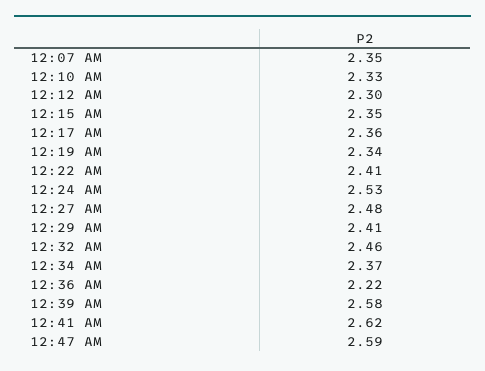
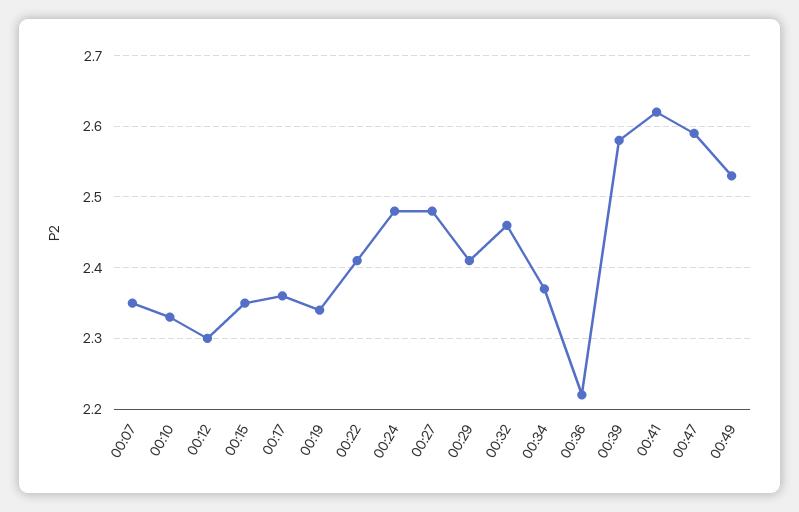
12:24 AM: 2.53 -> 2.48
00:49: none -> 2.53

